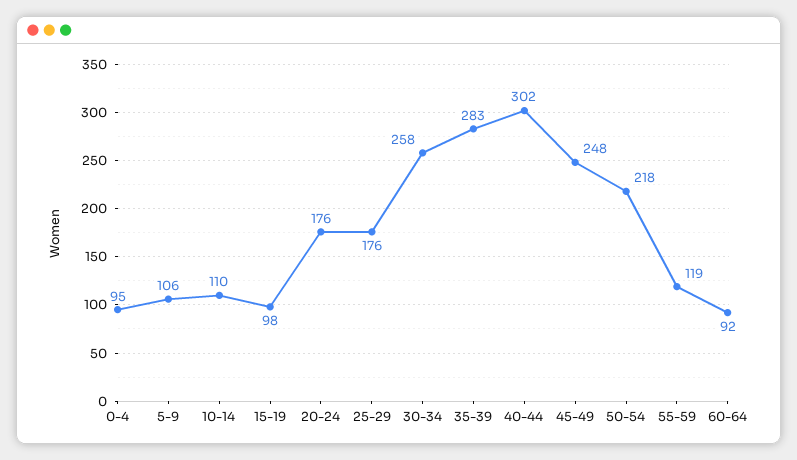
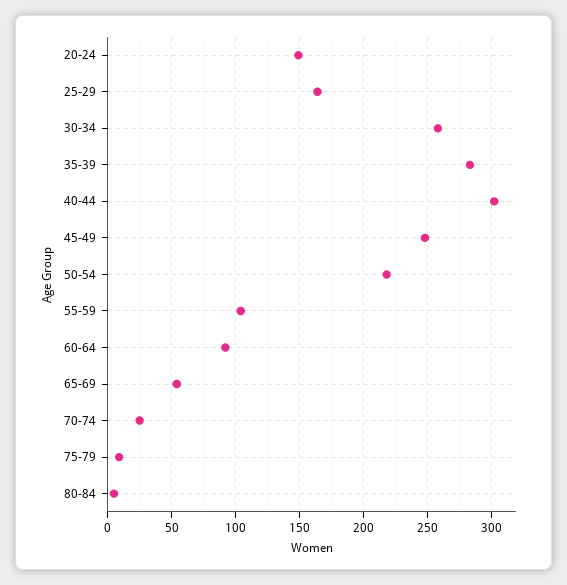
0-4: 95 -> none
5-9: 106 -> none
10-14: 110 -> none
15-19: 98 -> none
20-24: 176 -> 150
25-29: 176 -> 165
55-59: 119 -> 105
65-69: none -> 55
70-74: none -> 25
75-79: none -> 10
80-84: none -> 5

